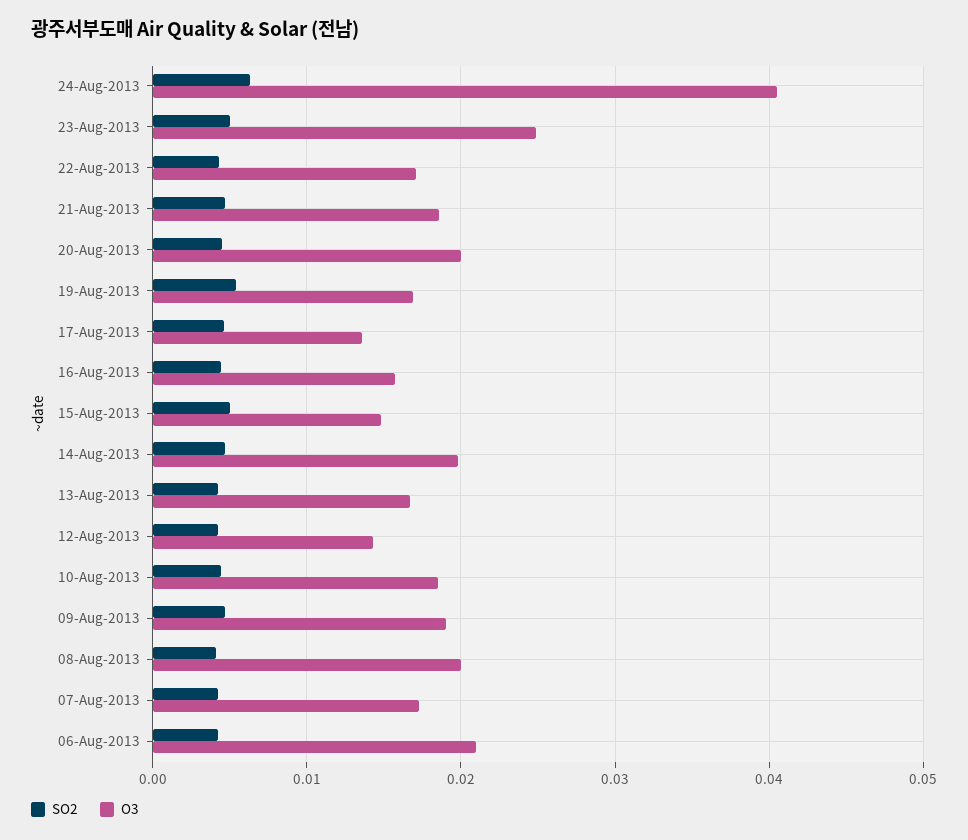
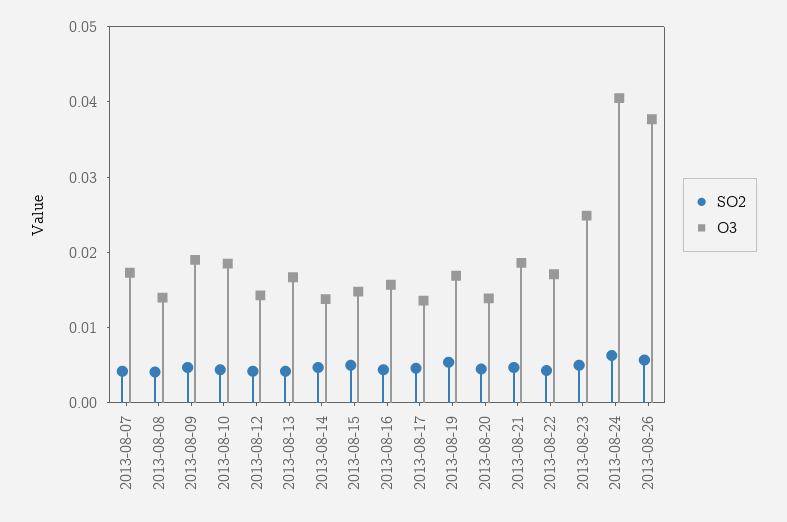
O3, 20-Aug-2013: 0.02 -> 0.014
O3, 14-Aug-2013: 0.02 -> 0.014
O3, 08-Aug-2013: 0.02 -> 0.014
SO2, 06-Aug-2013: 0.004 -> none
O3, 06-Aug-2013: 0.021 -> none
SO2, 2013-08-26: none -> 0.006
O3, 2013-08-26: none -> 0.038

